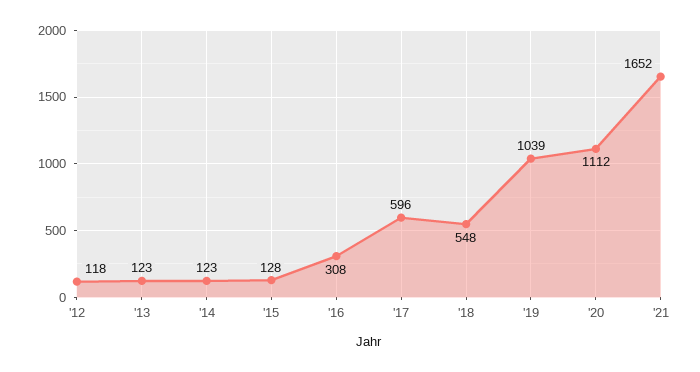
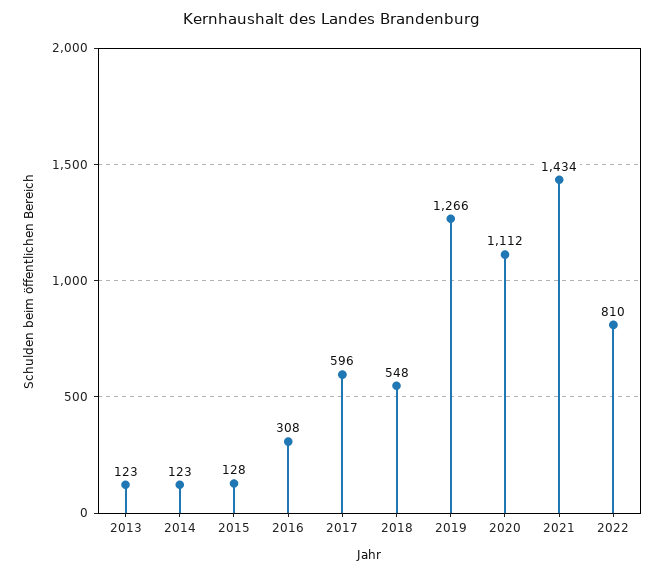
'12: 118 -> none
'19: 1039 -> 1266
'21: 1652 -> 1434
2022: none -> 810

